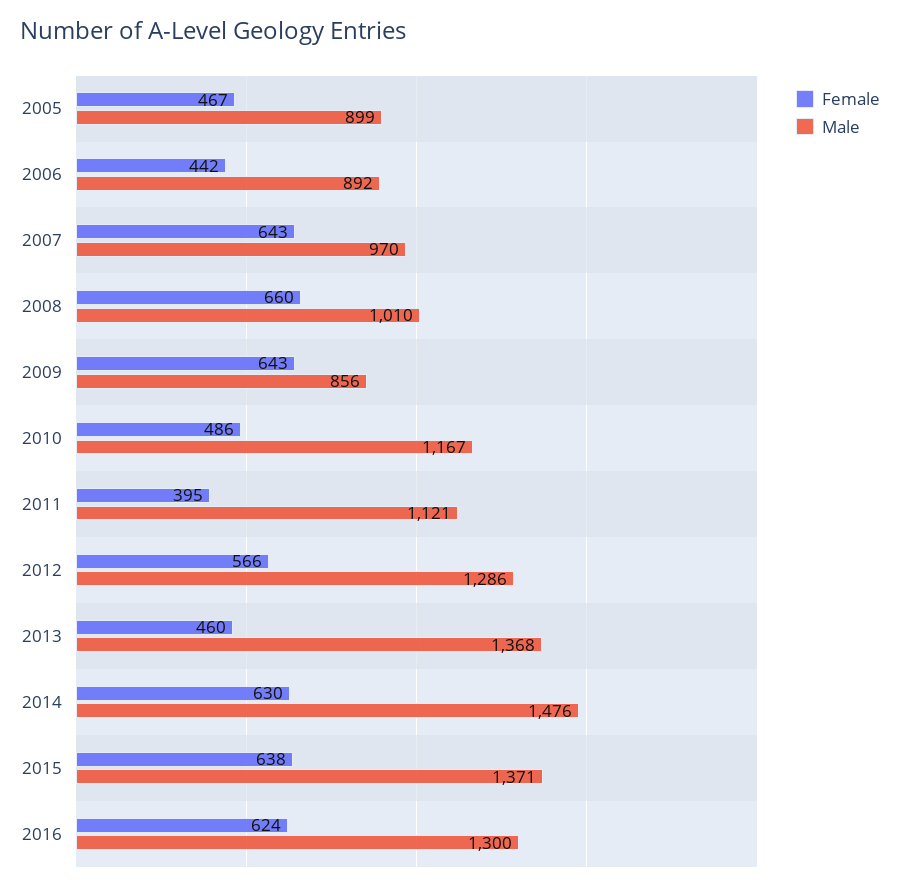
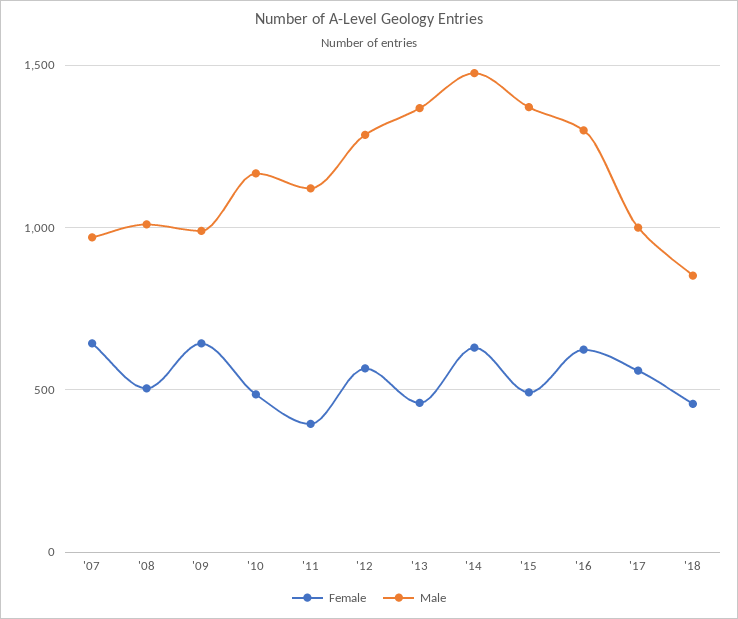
Female, 2005: 467 -> none
Male, 2005: 899 -> none
Female, 2006: 442 -> none
Male, 2006: 892 -> none
Female, 2008: 660 -> 500
Male, 2009: 856 -> 1000
Female, 2015: 638 -> 500
Female, '17: none -> 550
Male, '17: none -> 1000
Female, '18: none -> 450
Male, '18: none -> 850

